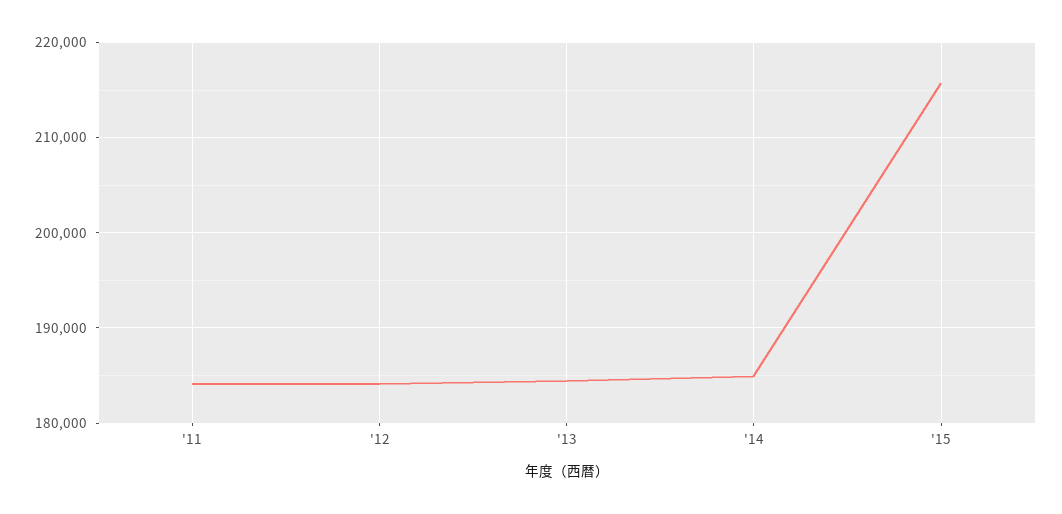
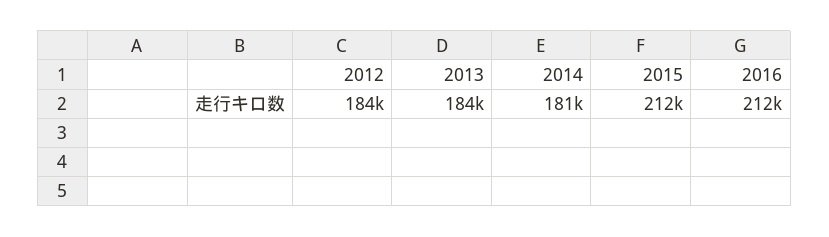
'11: 184000 -> none
'14: 185000 -> 181000
'15: 216000 -> 212000
2016: none -> 212000

